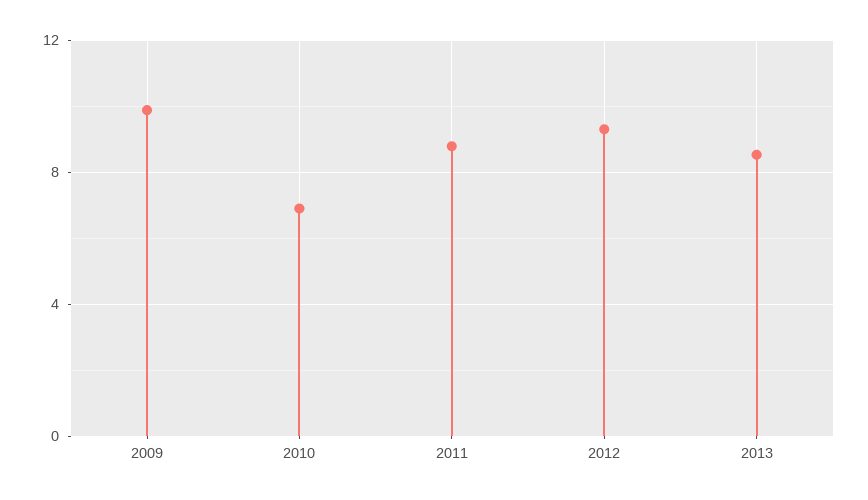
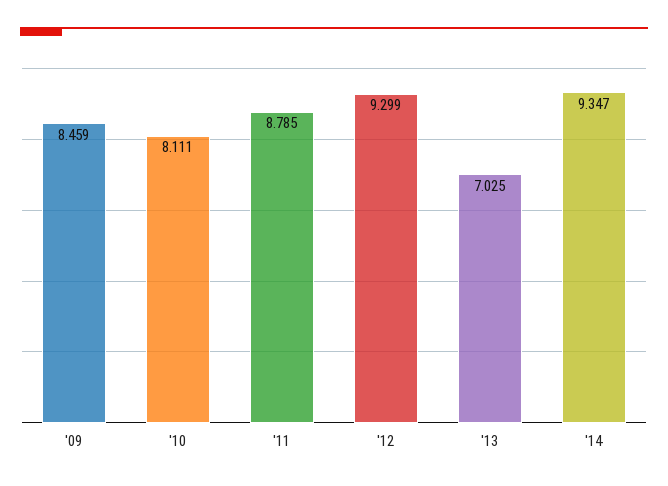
2009: 10 -> 8.459
2010: 7 -> 8.111
2013: 8.5 -> 7.025
'14: none -> 9.347

